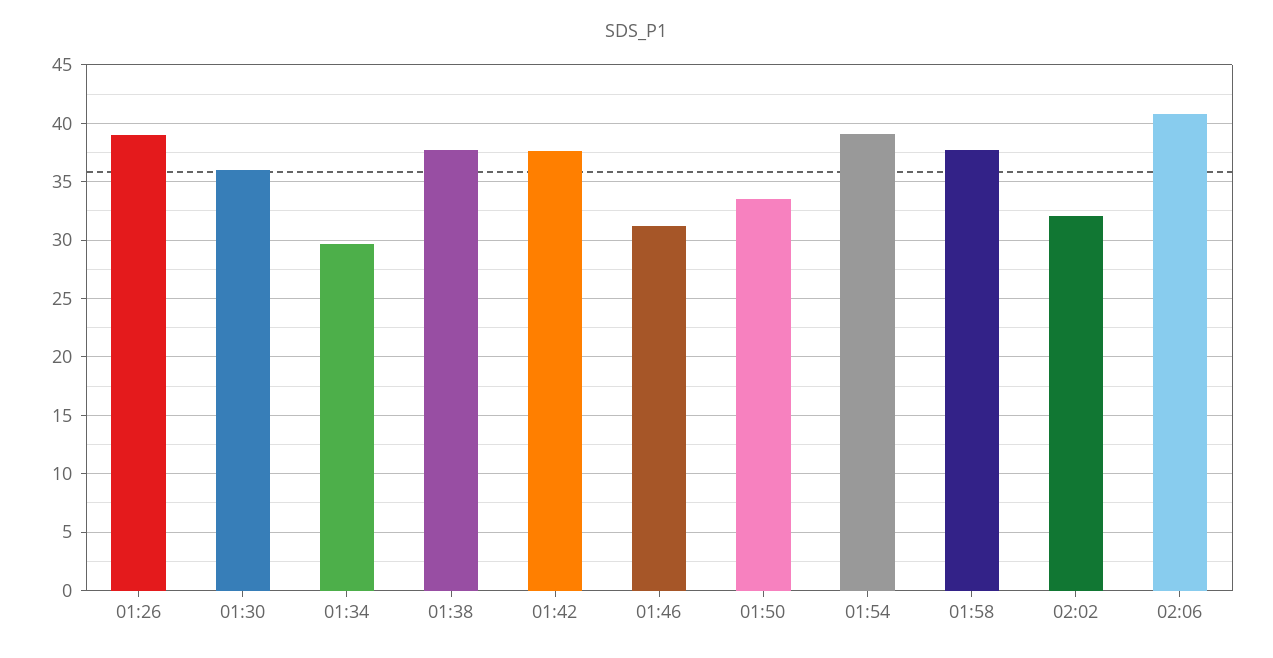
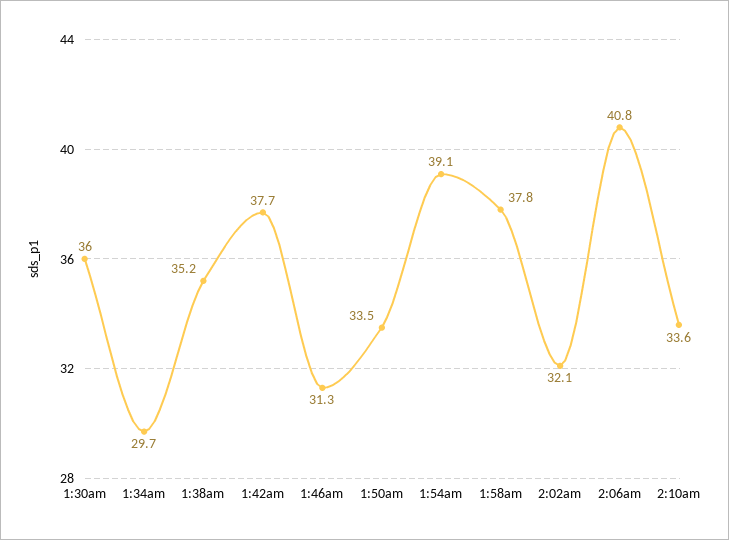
01:26: 39 -> none
01:38: 38 -> 35.2
2:10am: none -> 33.6

